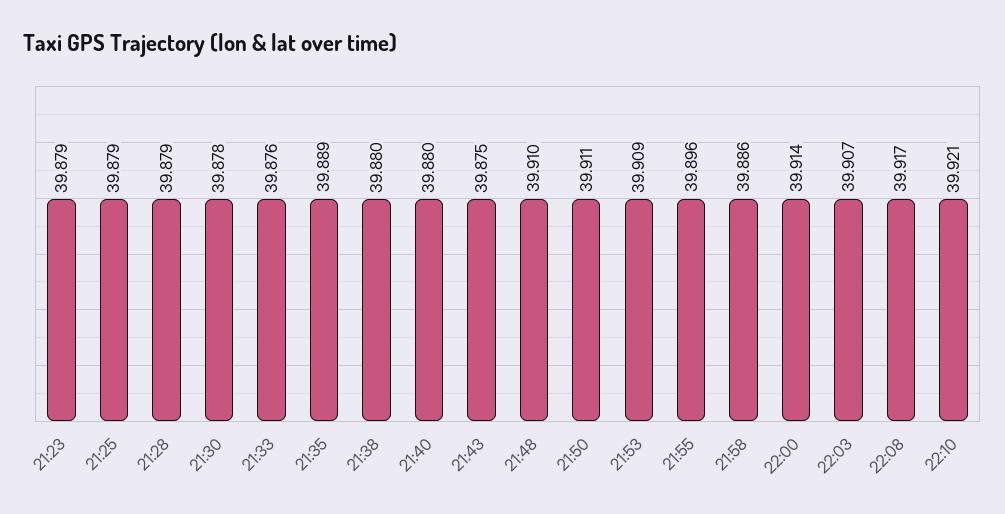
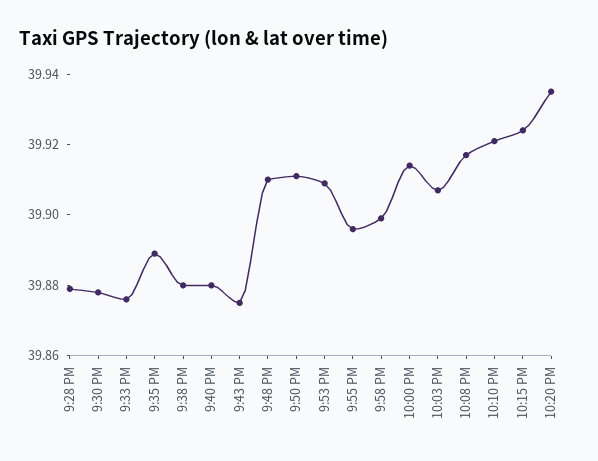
21:23: 39.879 -> none
21:25: 39.879 -> none
21:58: 39.886 -> 39.9
10:15 PM: none -> 39.925
10:20 PM: none -> 39.935

